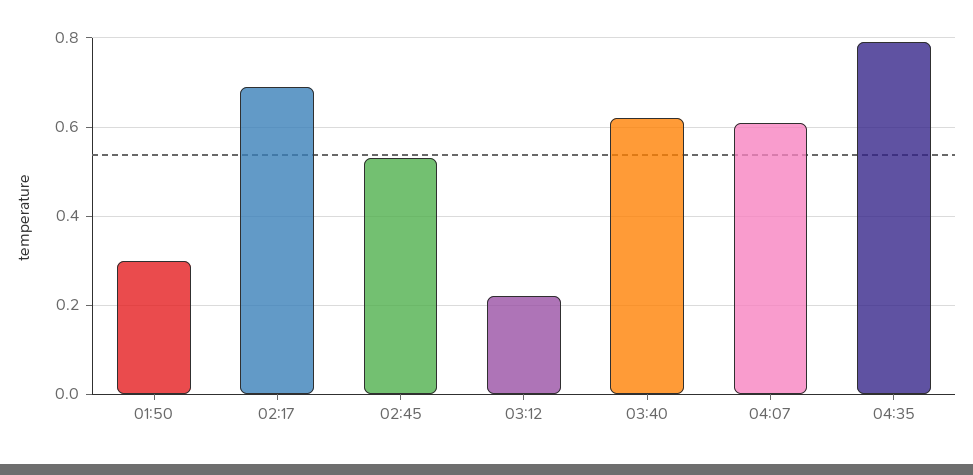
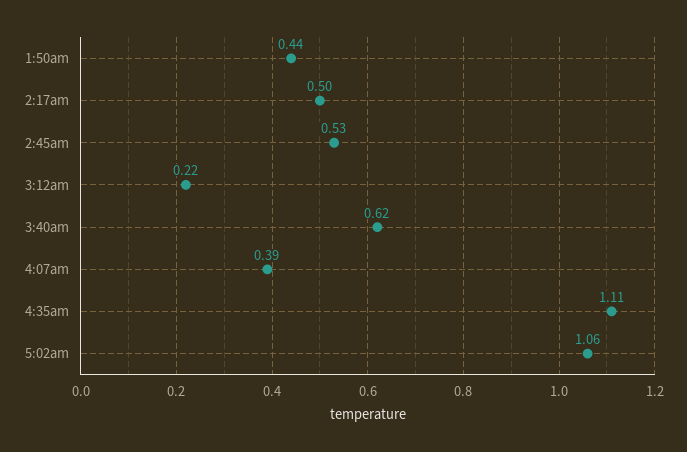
01:50: 0.3 -> 0.44
02:17: 0.7 -> 0.5
04:07: 0.6 -> 0.39
04:35: 0.8 -> 1.11
5:02am: none -> 1.06

